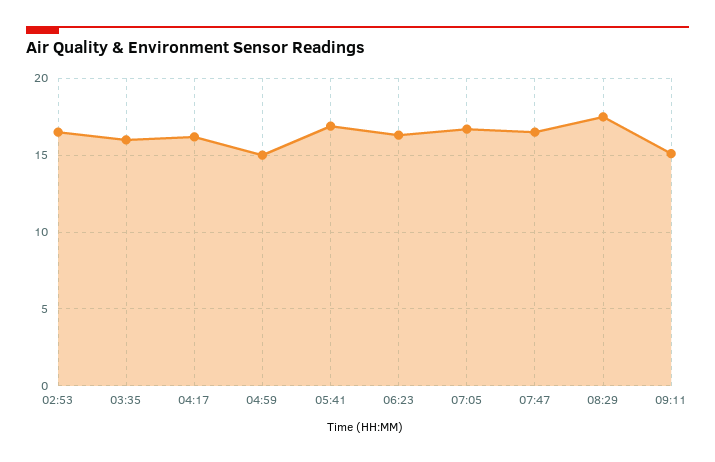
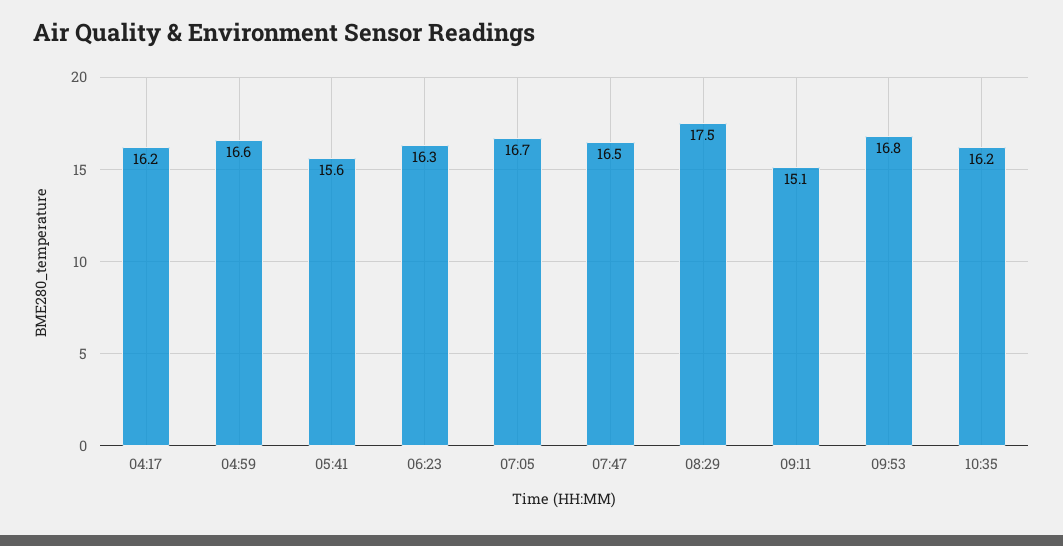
02:53: 16.5 -> none
03:35: 16 -> none
04:59: 15 -> 16.6
05:41: 17 -> 15.6
09:53: none -> 16.8
10:35: none -> 16.2

